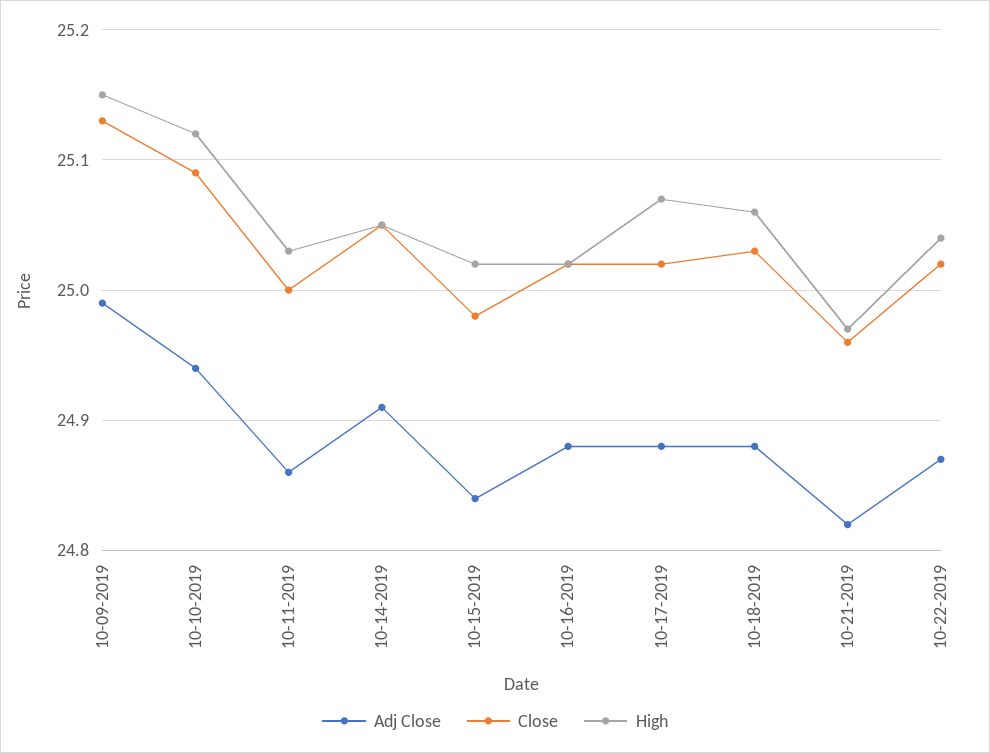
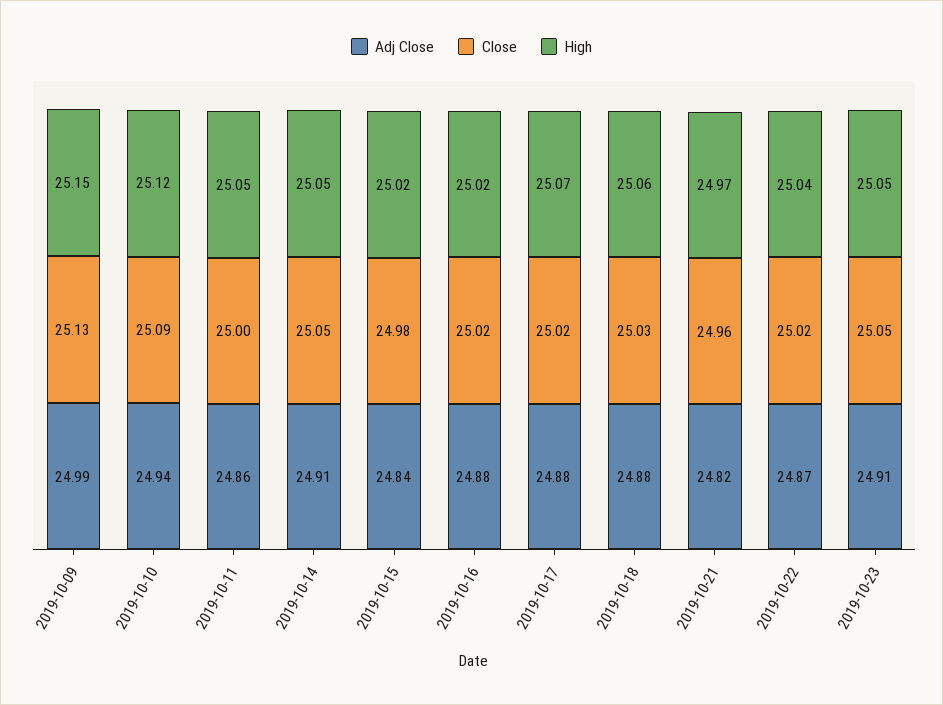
High, 10-11-2019: 25.03 -> 25.05
Adj Close, 2019-10-23: none -> 24.91
Close, 2019-10-23: none -> 25.05
High, 2019-10-23: none -> 25.05

